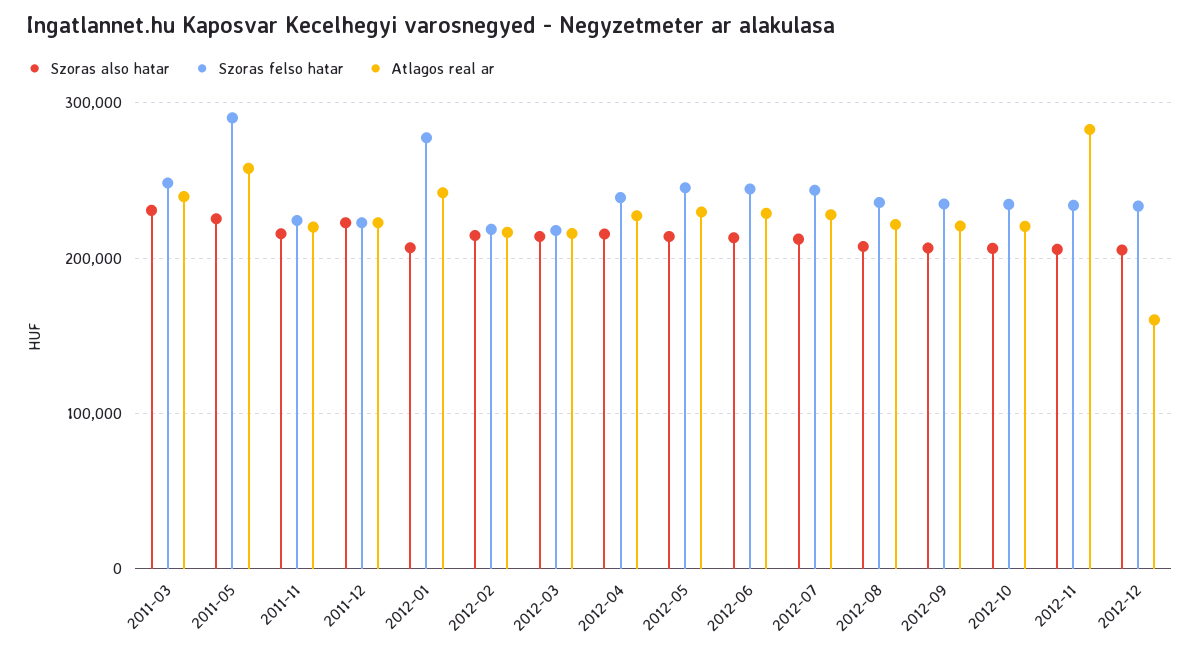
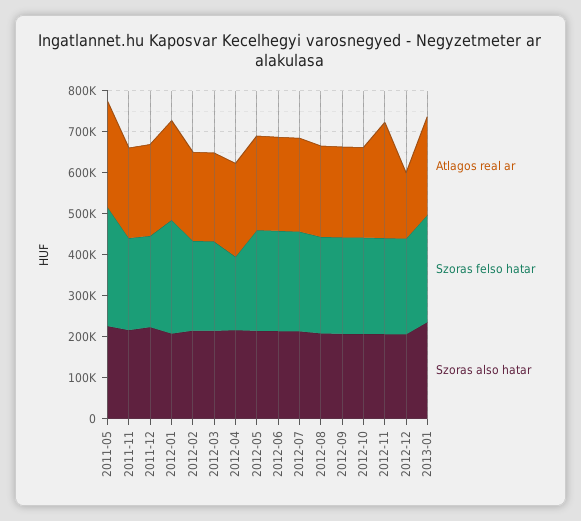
Szoras also hatar, 2011-03: 230000 -> none
Szoras felso hatar, 2011-03: 250000 -> none
Atlagos real ar, 2011-03: 240000 -> none
Szoras felso hatar, 2012-04: 240000 -> 180000
Atlagos real ar, 2013-01: none -> 240000
Szoras felso hatar, 2013-01: none -> 260000
Szoras also hatar, 2013-01: none -> 240000

